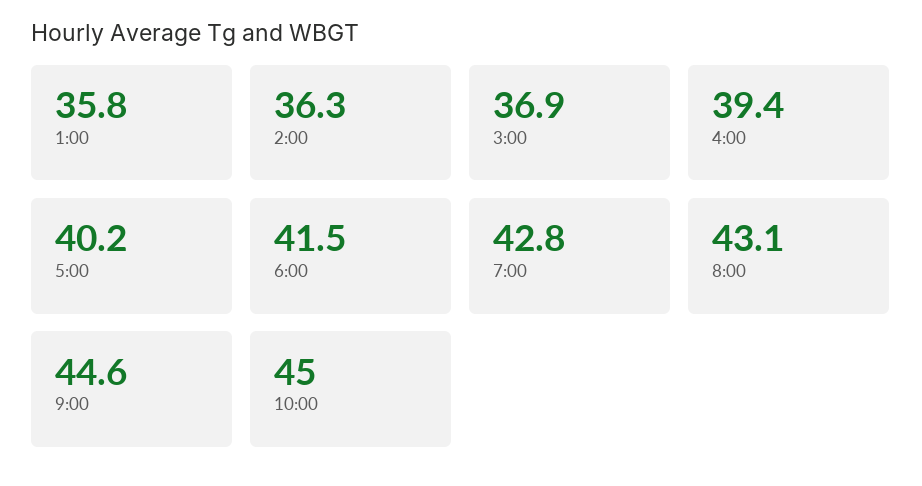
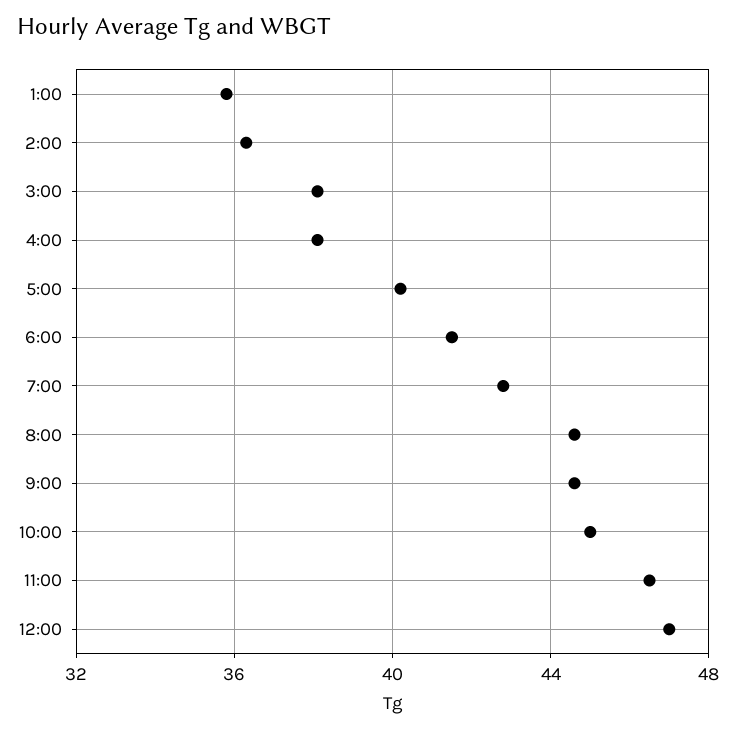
3:00: 36.9 -> 38
4:00: 39.4 -> 38
8:00: 43.1 -> 44.5
11:00: none -> 46.5
12:00: none -> 47

